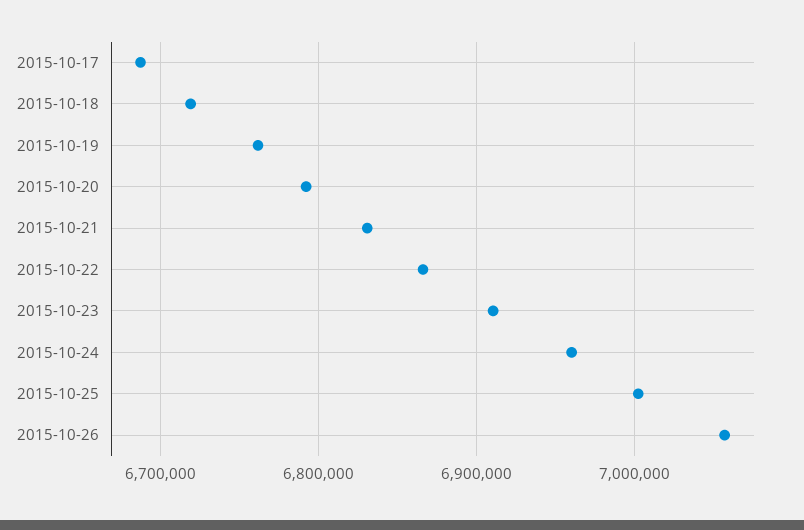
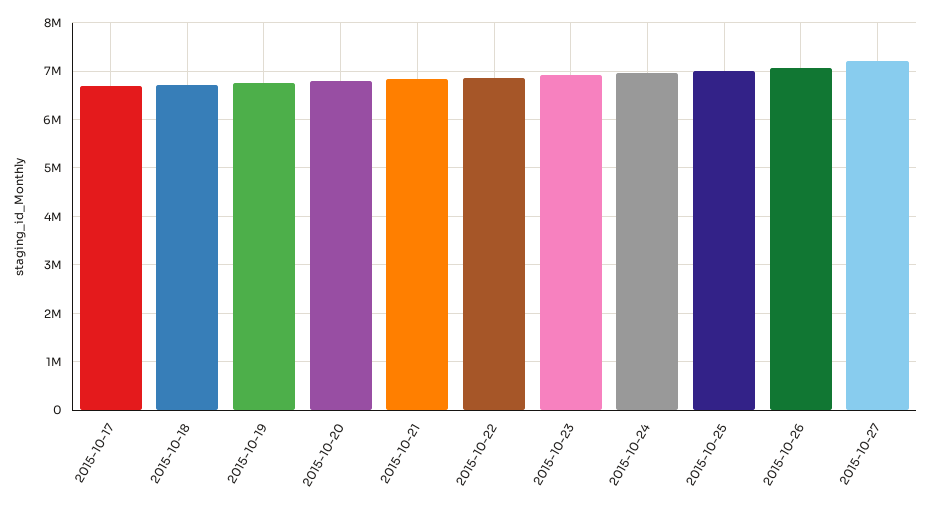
2015-10-27: none -> 7200000

